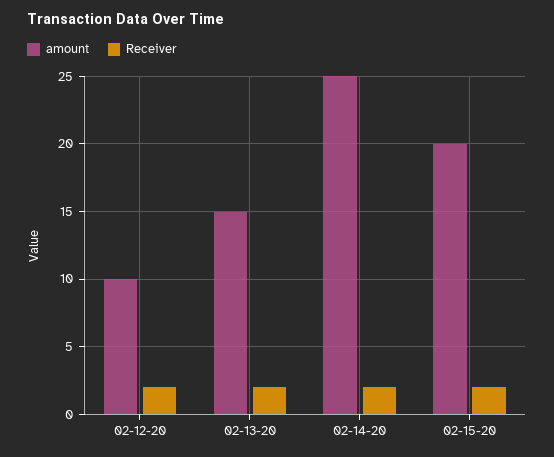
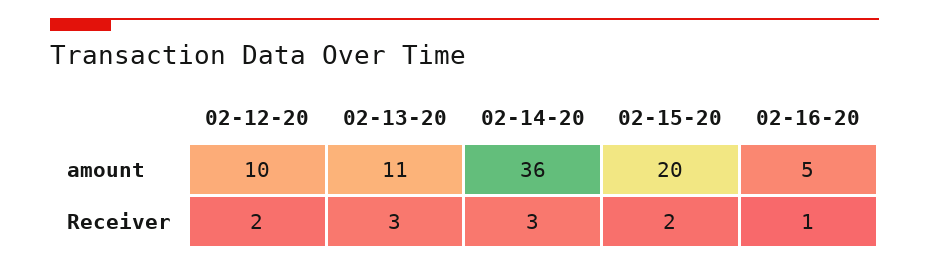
amount, 02-13-20: 15 -> 11
Receiver, 02-13-20: 2 -> 3
amount, 02-14-20: 25 -> 36
Receiver, 02-14-20: 2 -> 3
amount, 02-16-20: none -> 5
Receiver, 02-16-20: none -> 1

